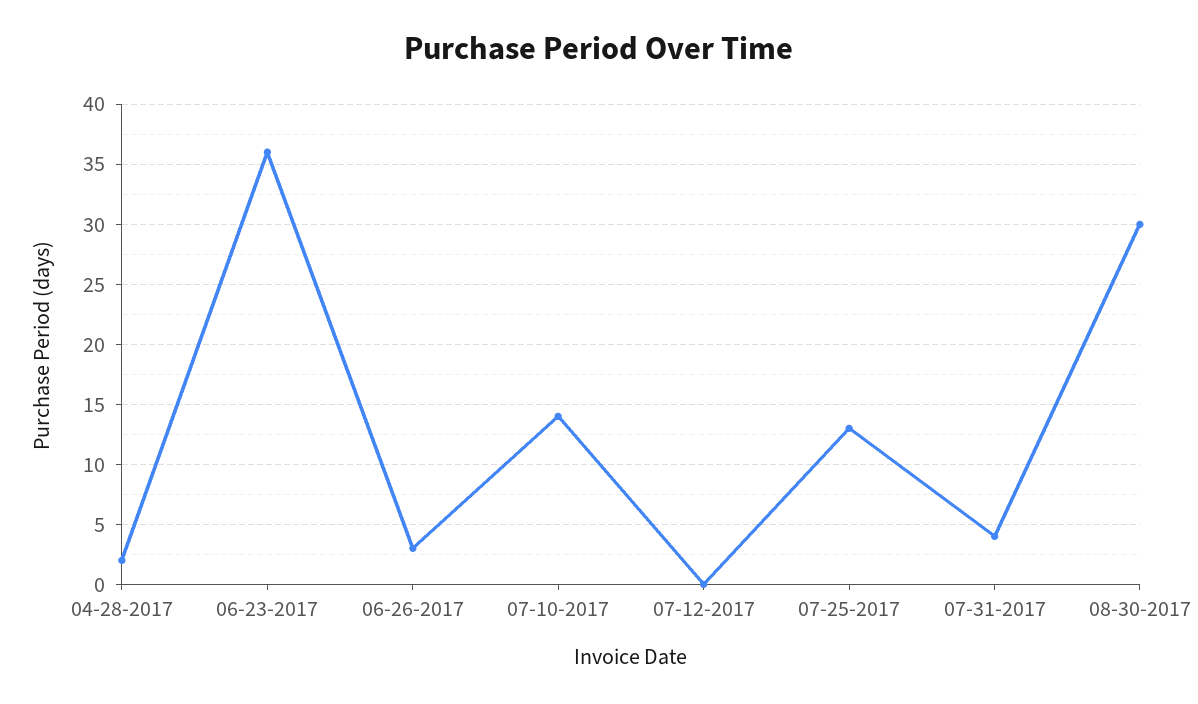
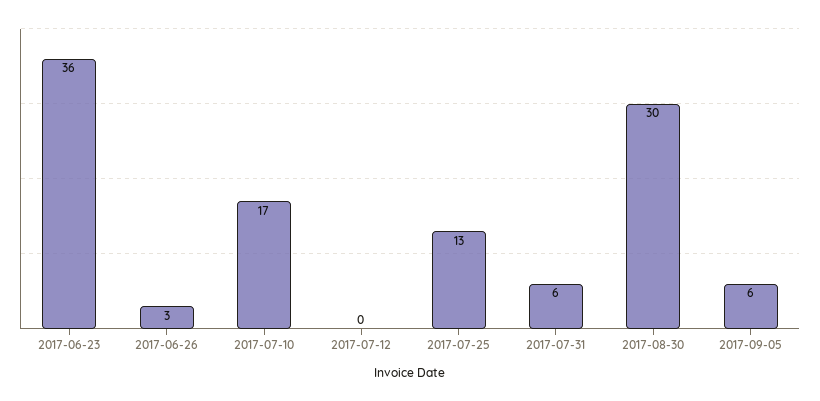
04-28-2017: 2 -> none
07-10-2017: 14 -> 17
07-31-2017: 4 -> 6
2017-09-05: none -> 6

